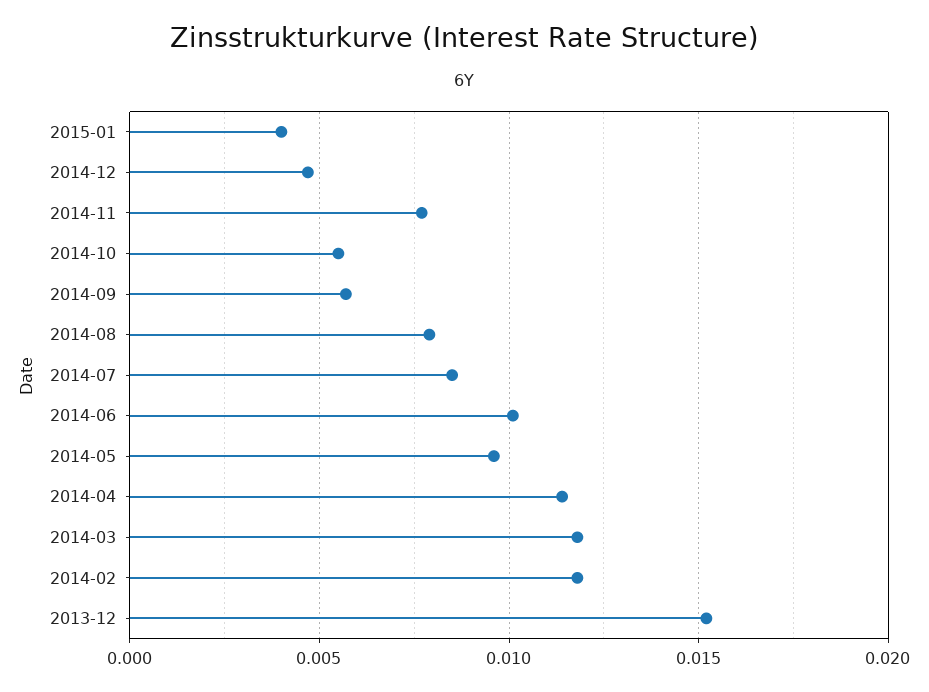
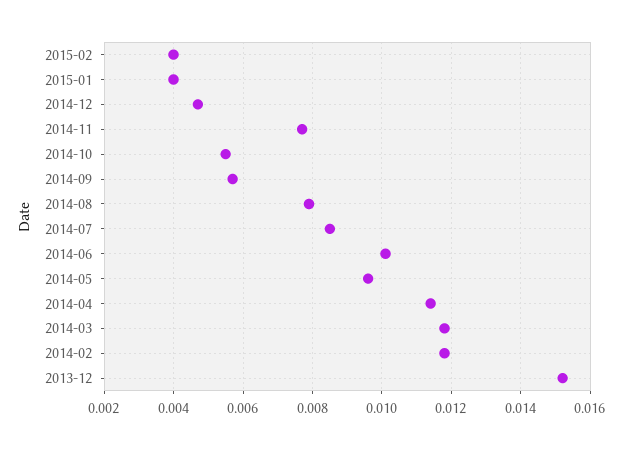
2015-02: none -> 0.004

